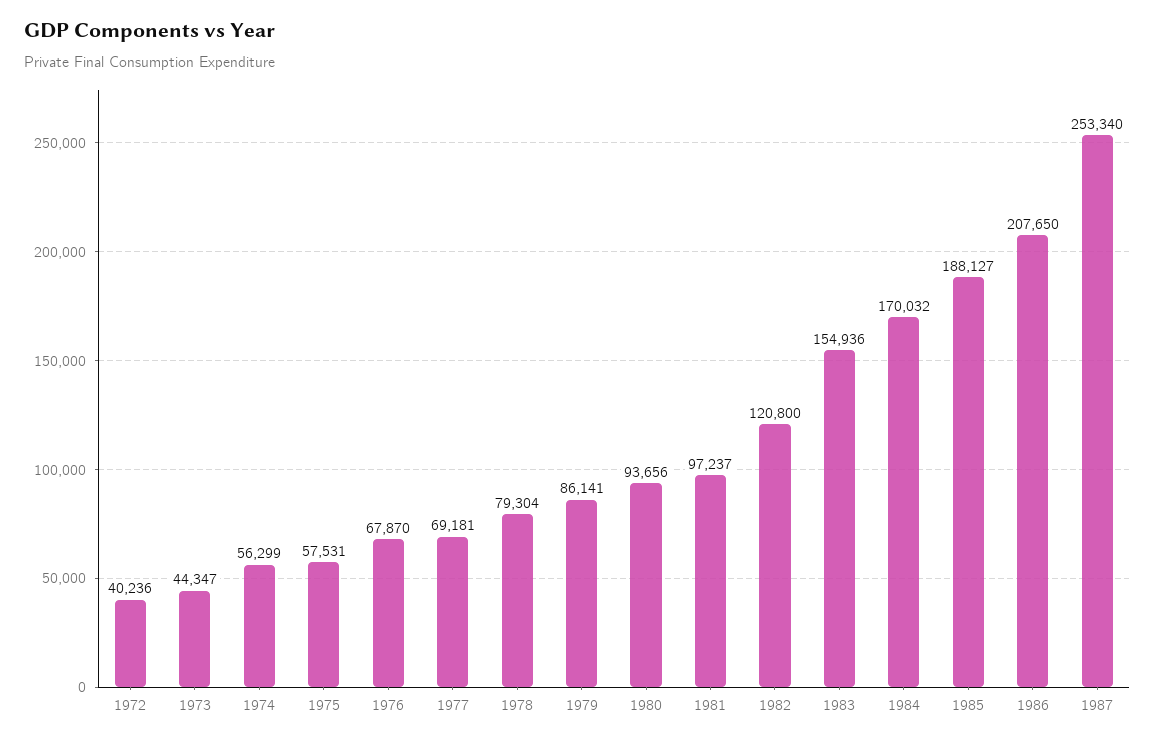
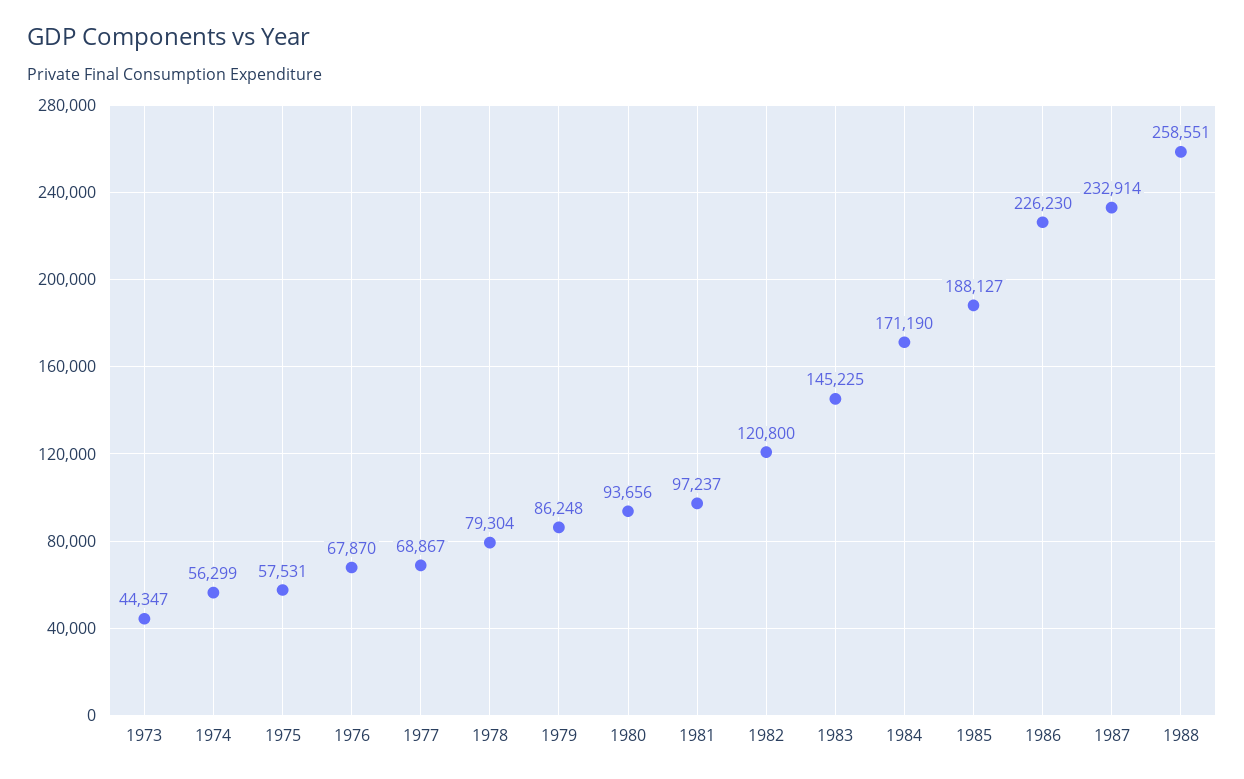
1972: 40236 -> none
1977: 69181 -> 68867
1979: 86141 -> 86248
1983: 154936 -> 145225
1984: 170032 -> 171190
1986: 207650 -> 226230
1987: 253340 -> 232914
1988: none -> 258551

